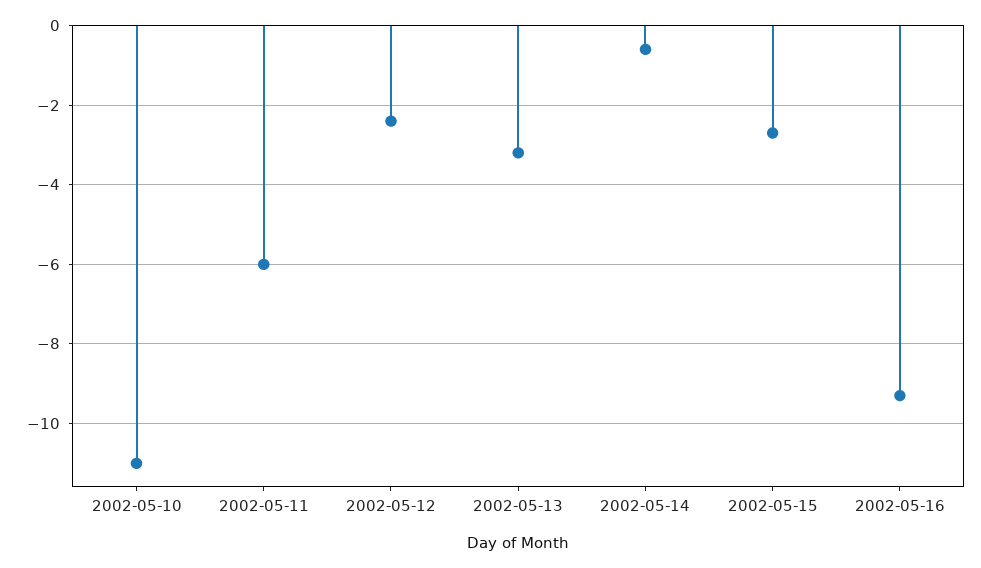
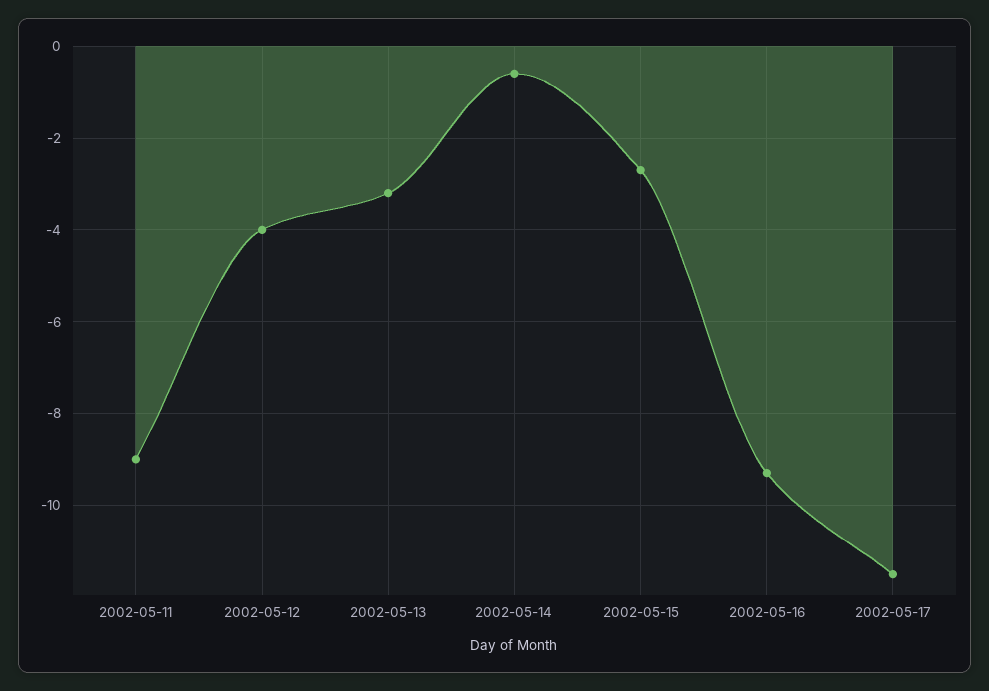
2002-05-10: -11 -> none
2002-05-11: -6 -> -9
2002-05-12: -2.5 -> -4
2002-05-17: none -> -11.5

